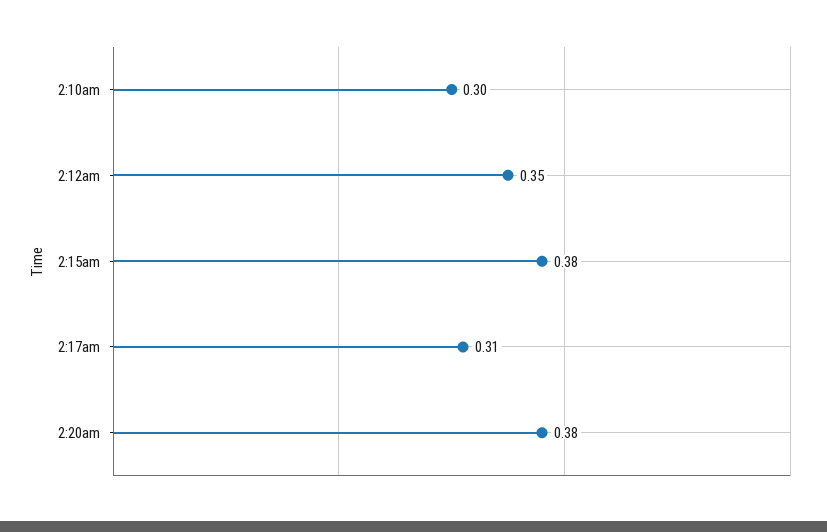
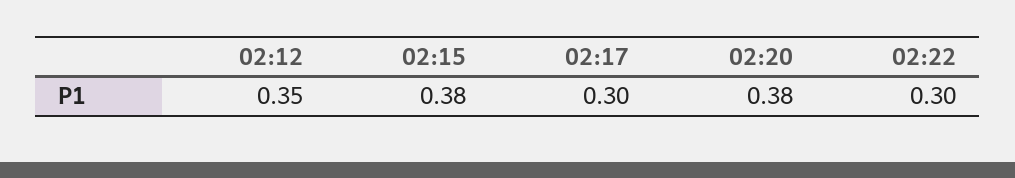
2:10am: 0.3 -> none
2:17am: 0.31 -> 0.3
02:22: none -> 0.3

